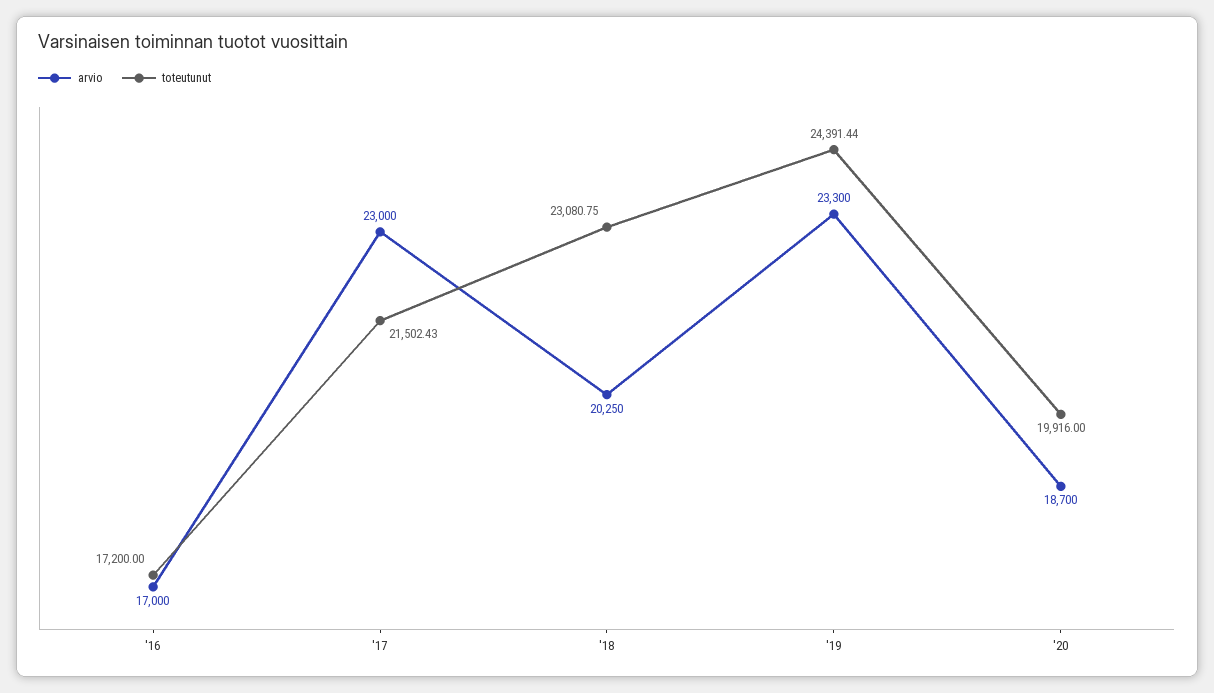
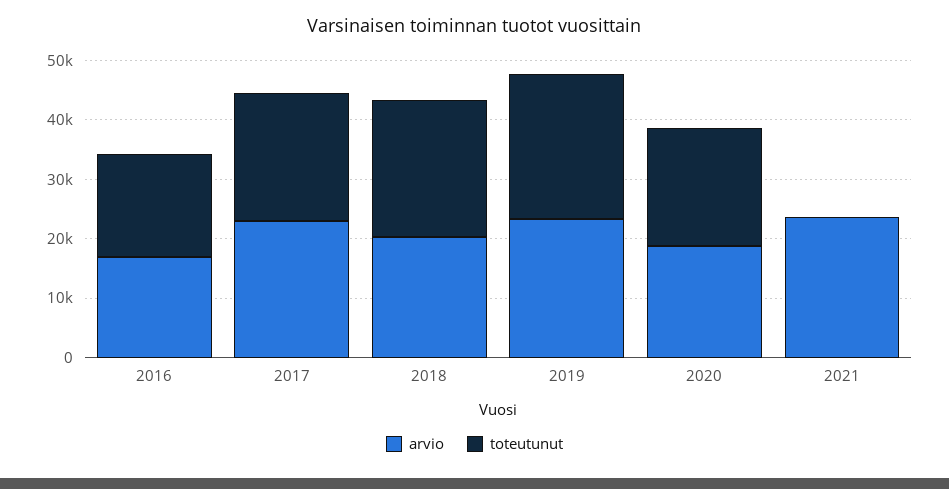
arvio, 2021: none -> 24000
toteutunut, 2021: none -> 0

